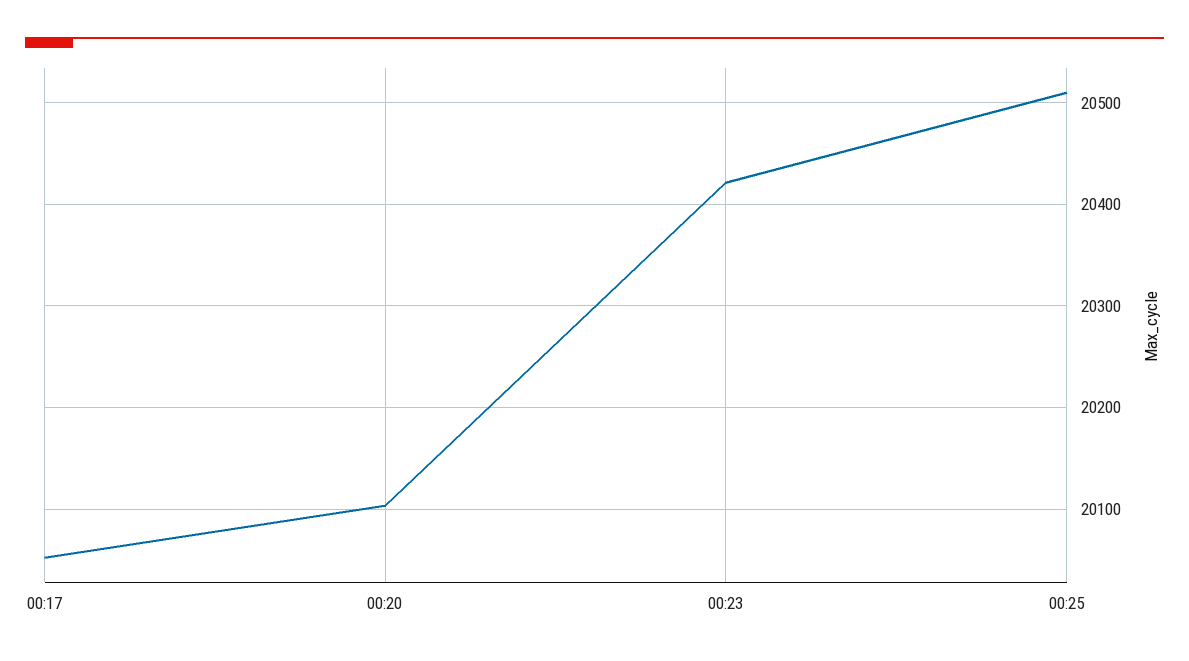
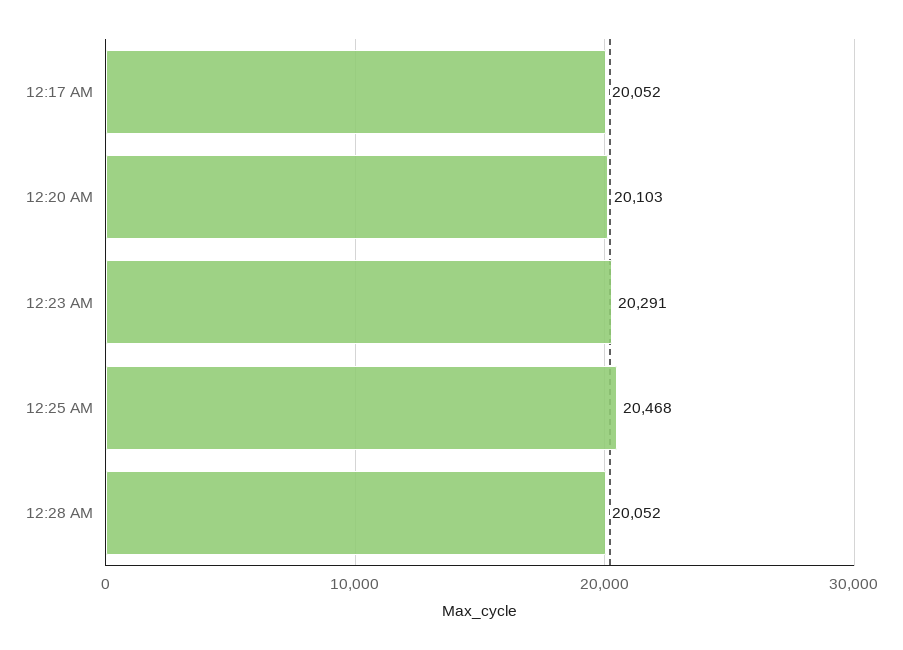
00:23: 20420 -> 20291
00:25: 20510 -> 20468
12:28 AM: none -> 20052

